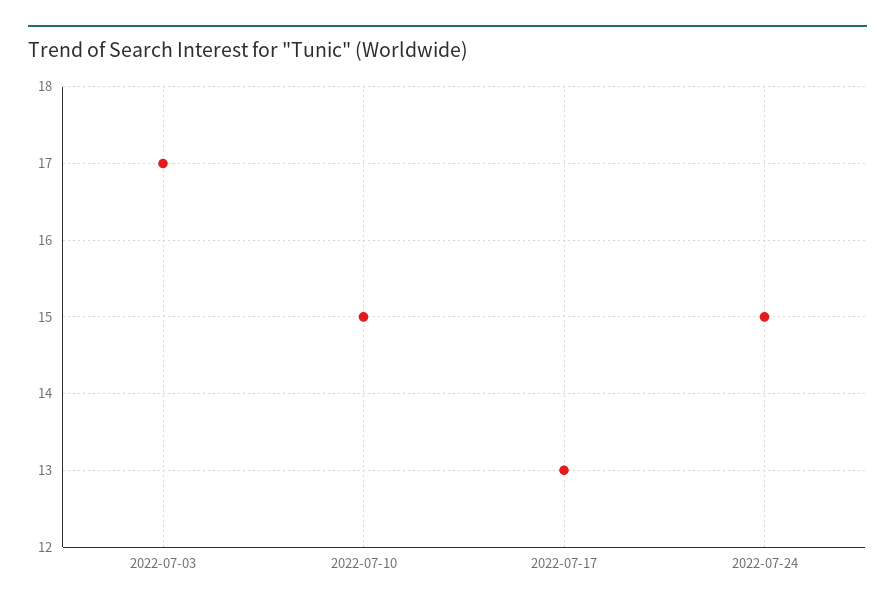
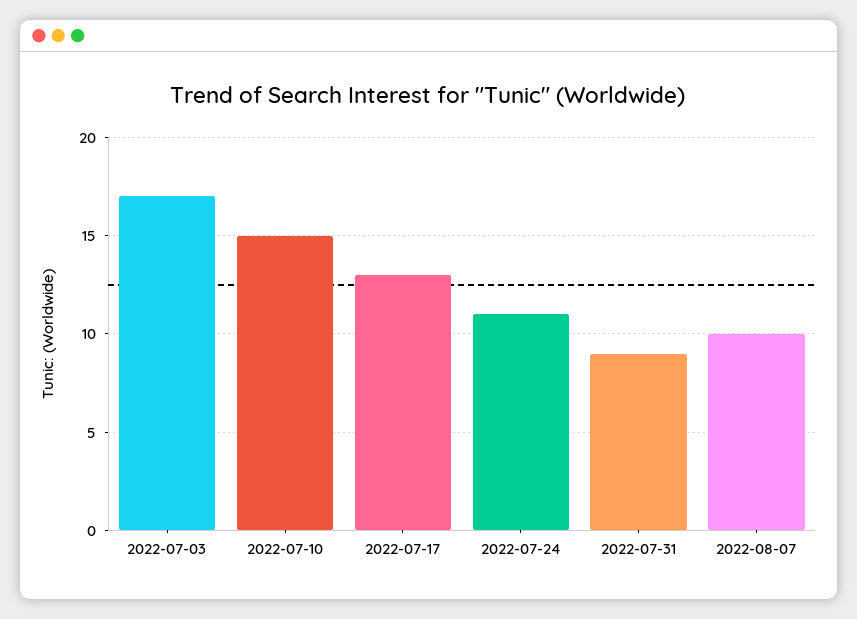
2022-07-24: 15 -> 11
2022-07-31: none -> 9
2022-08-07: none -> 10

